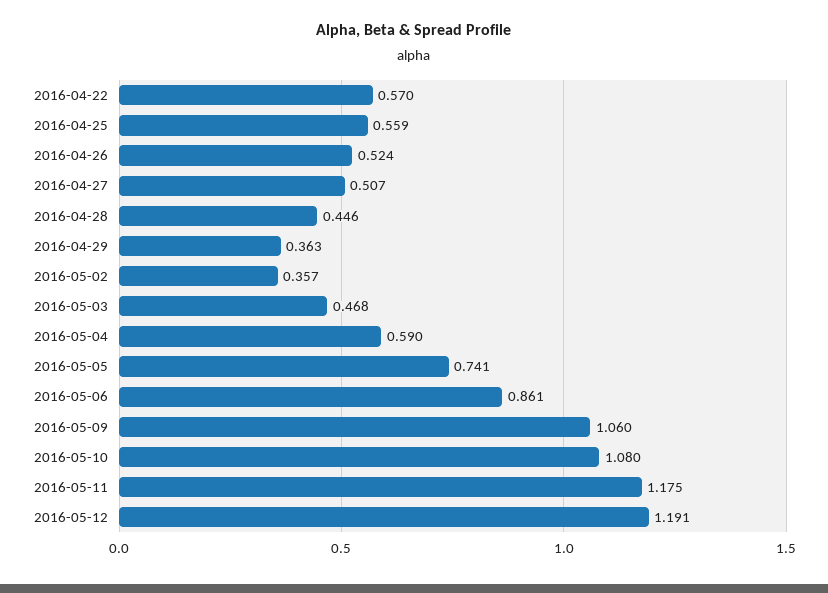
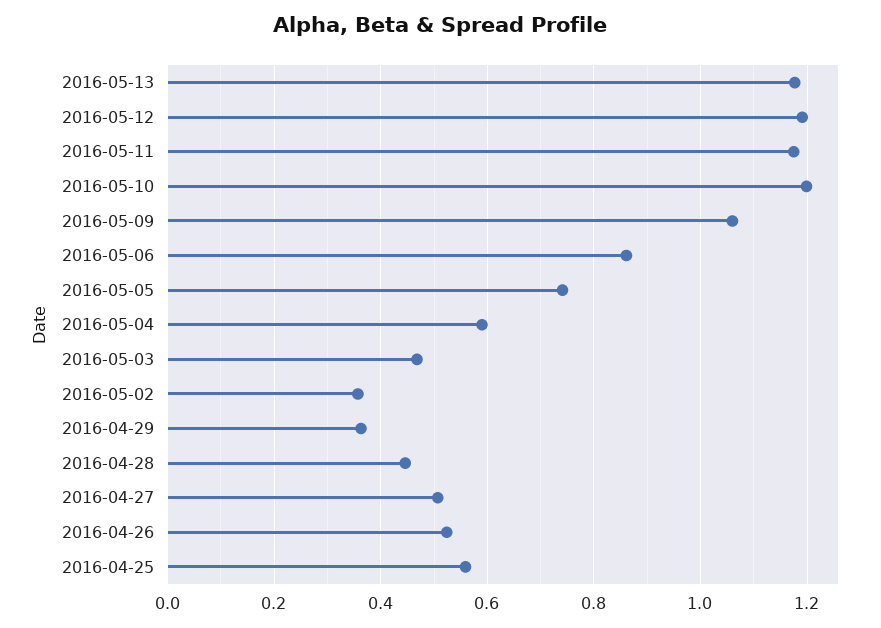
2016-04-22: 0.57 -> none
2016-05-10: 1.08 -> 1.2
2016-05-13: none -> 1.18

